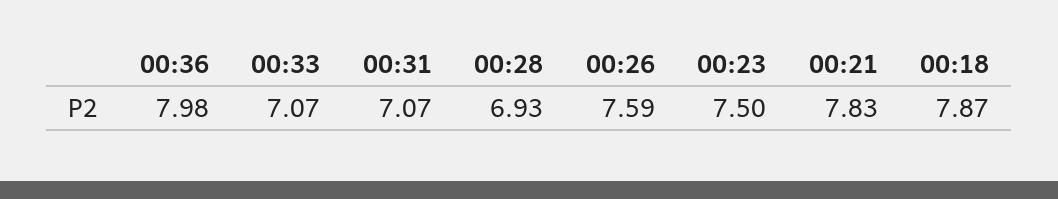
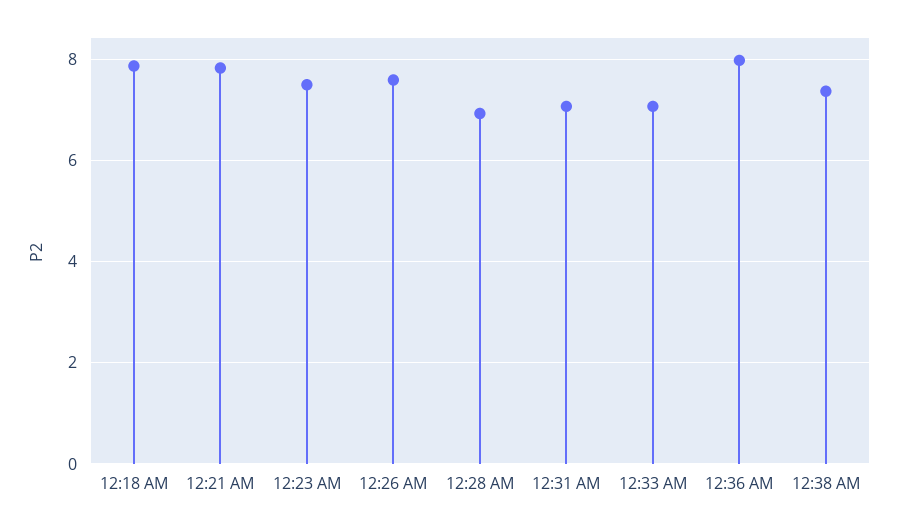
12:38 AM: none -> 7.4

